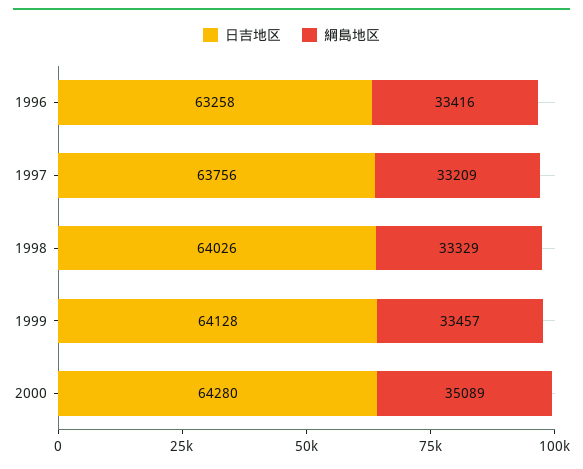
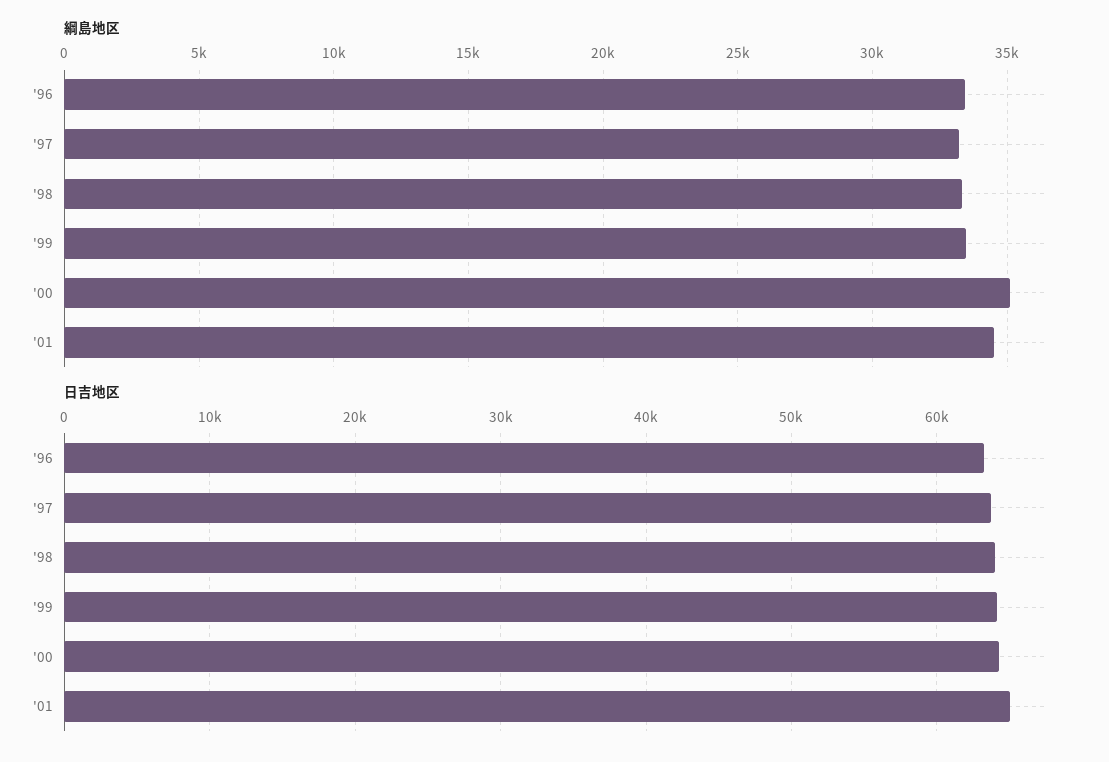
綱島地区, '01: none -> 34500
日吉地区, '01: none -> 65000

